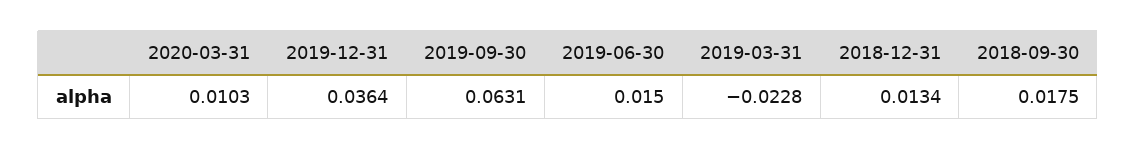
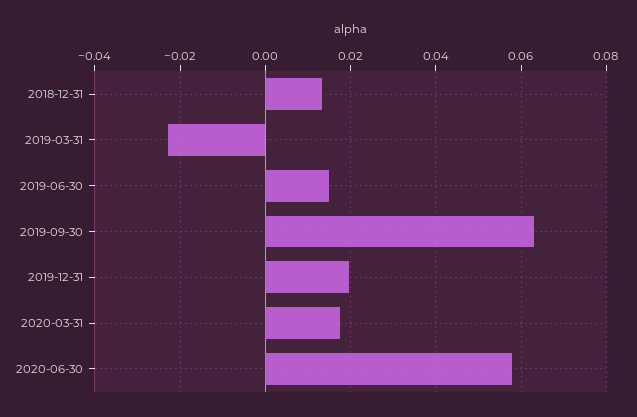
2020-03-31: 0.0103 -> 0.018
2019-12-31: 0.0364 -> 0.02
2018-09-30: 0.0175 -> none
2020-06-30: none -> 0.058

